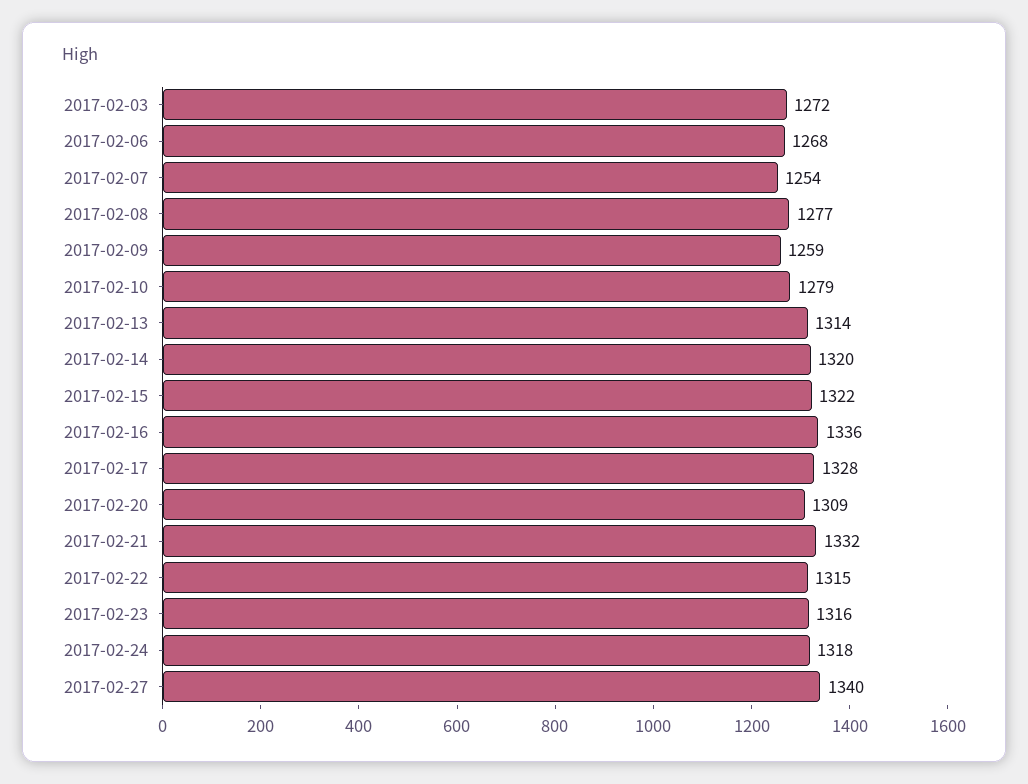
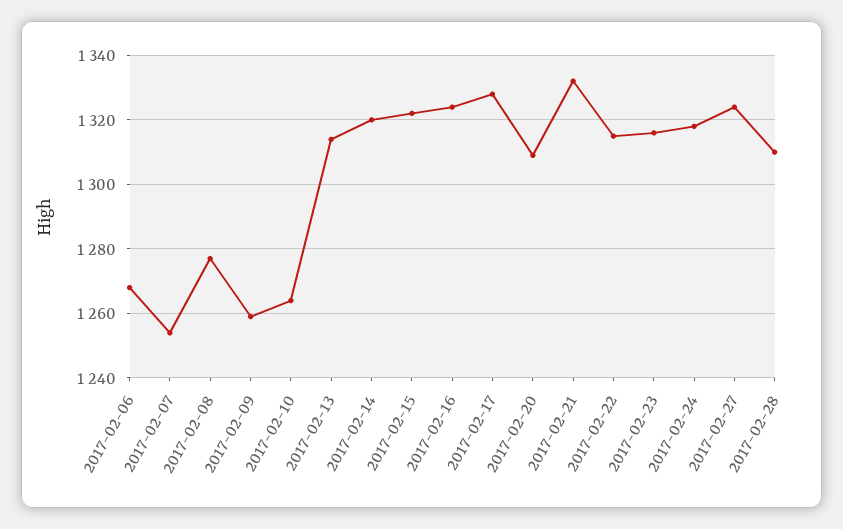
2017-02-03: 1272 -> none
2017-02-10: 1279 -> 1265
2017-02-16: 1336 -> 1325
2017-02-27: 1340 -> 1325
2017-02-28: none -> 1310

